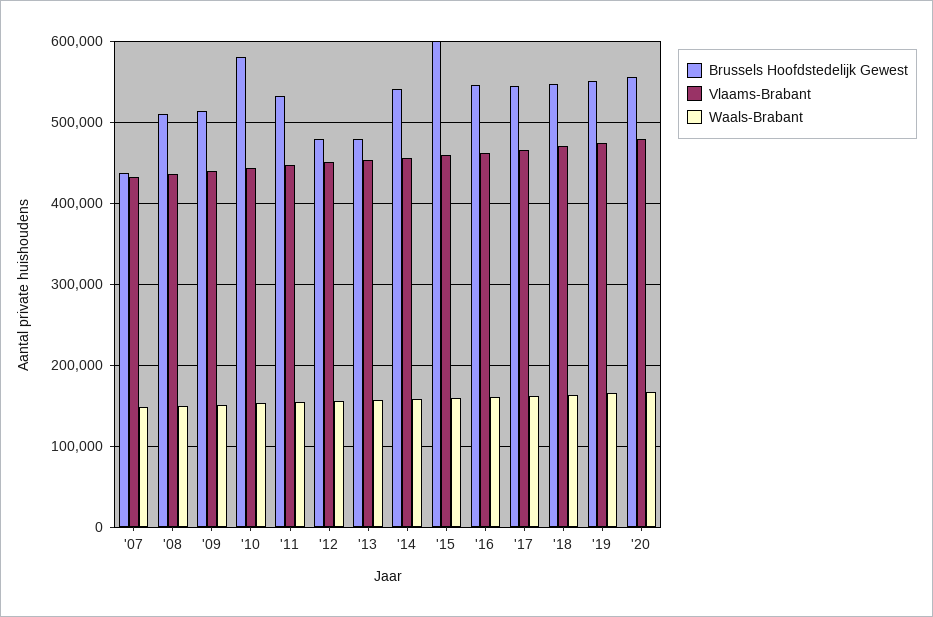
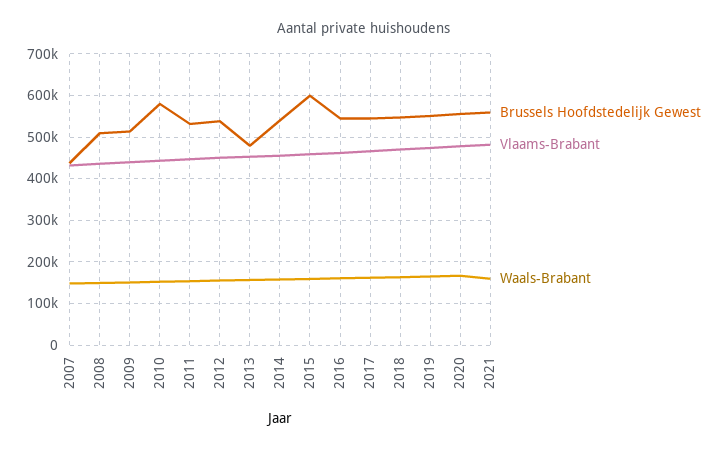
Brussels Hoofdstedelijk Gewest, '12: 480000 -> 540000
Brussels Hoofdstedelijk Gewest, 2021: none -> 560000
Vlaams-Brabant, 2021: none -> 480000
Waals-Brabant, 2021: none -> 160000

